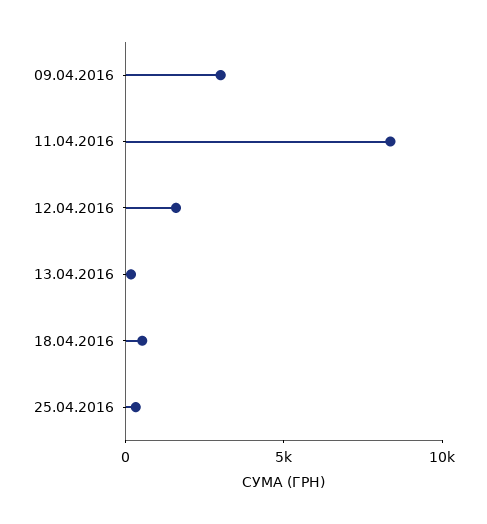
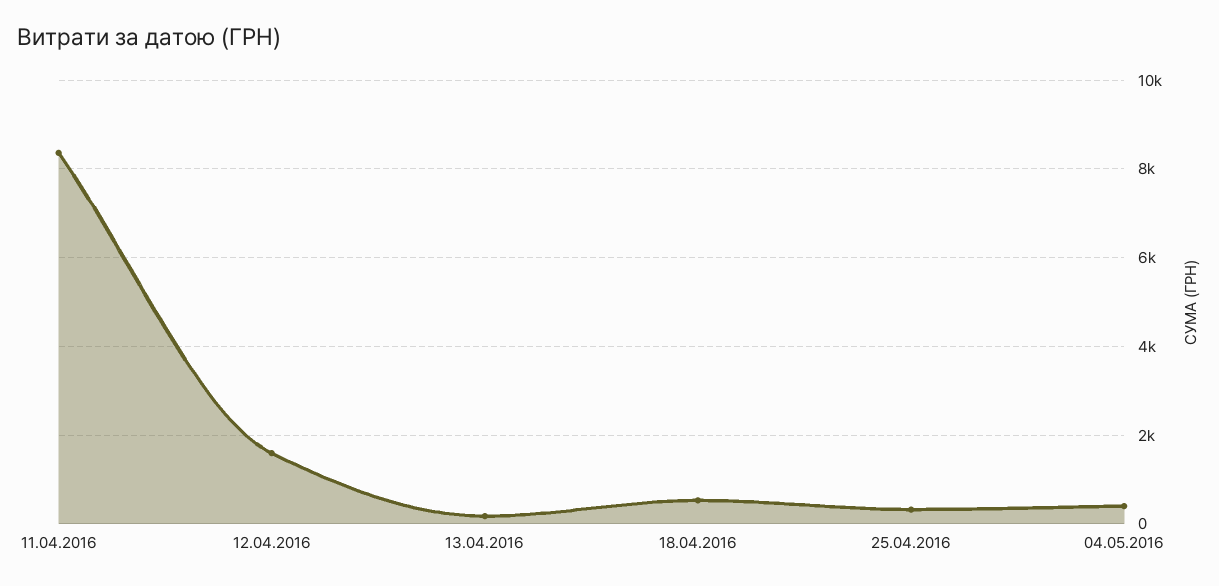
09.04.2016: 3000 -> none
04.05.2016: none -> 400

